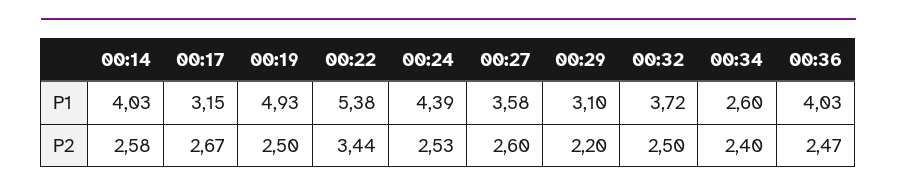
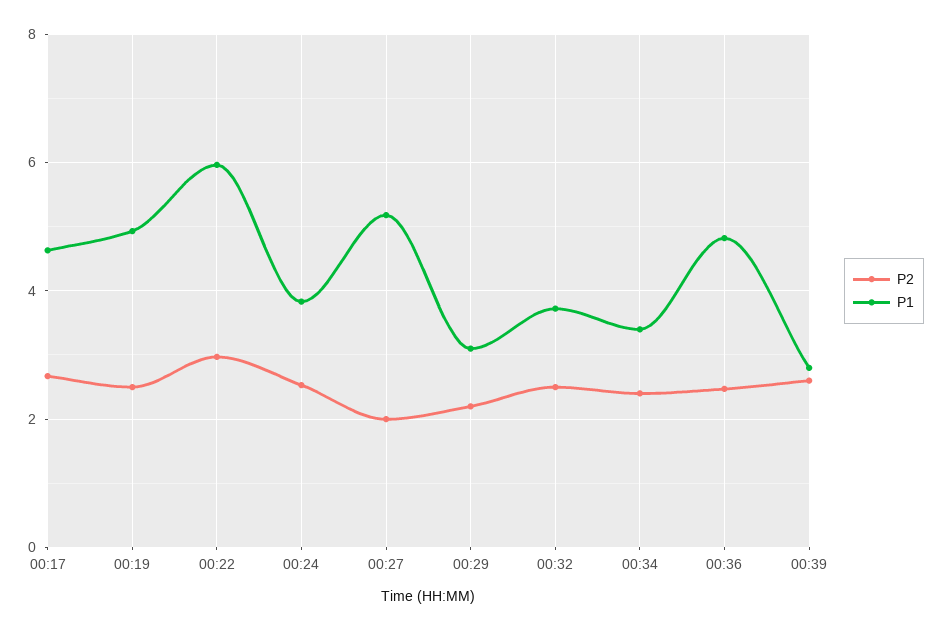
P1, 00:14: 4.03 -> none
P1, 00:17: 3.15 -> 4.6
P1, 00:22: 5.38 -> 6
P1, 00:24: 4.39 -> 3.8
P1, 00:27: 3.58 -> 5.2
P1, 00:34: 2.6 -> 3.4
P1, 00:36: 4.03 -> 4.8
P2, 00:14: 2.58 -> none
P2, 00:22: 3.44 -> 3
P2, 00:27: 2.6 -> 2
P2, 00:39: none -> 2.6
P1, 00:39: none -> 2.8

